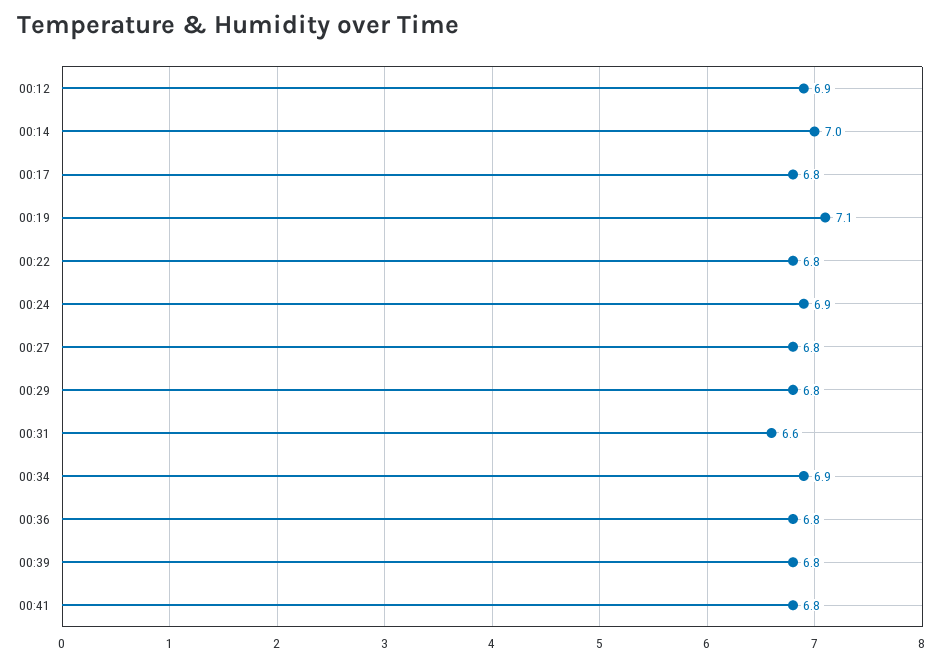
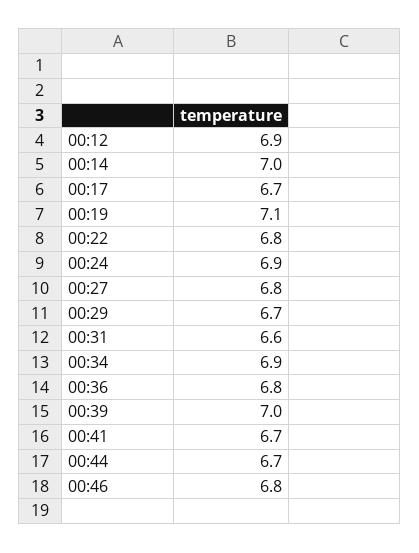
00:17: 6.8 -> 6.7
00:29: 6.8 -> 6.7
00:39: 6.8 -> 7
00:41: 6.8 -> 6.7
00:44: none -> 6.7
00:46: none -> 6.8

